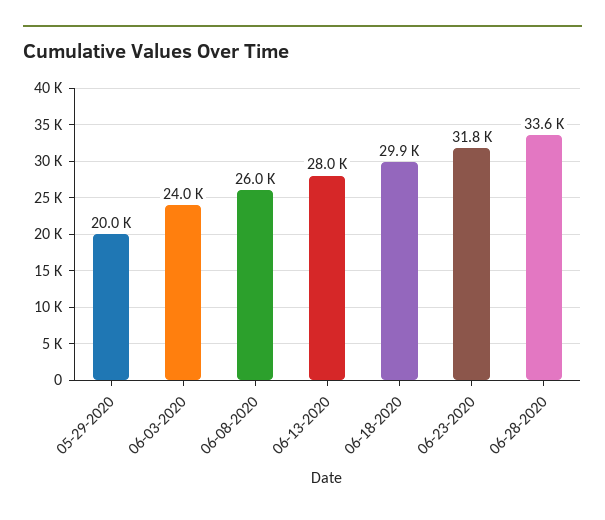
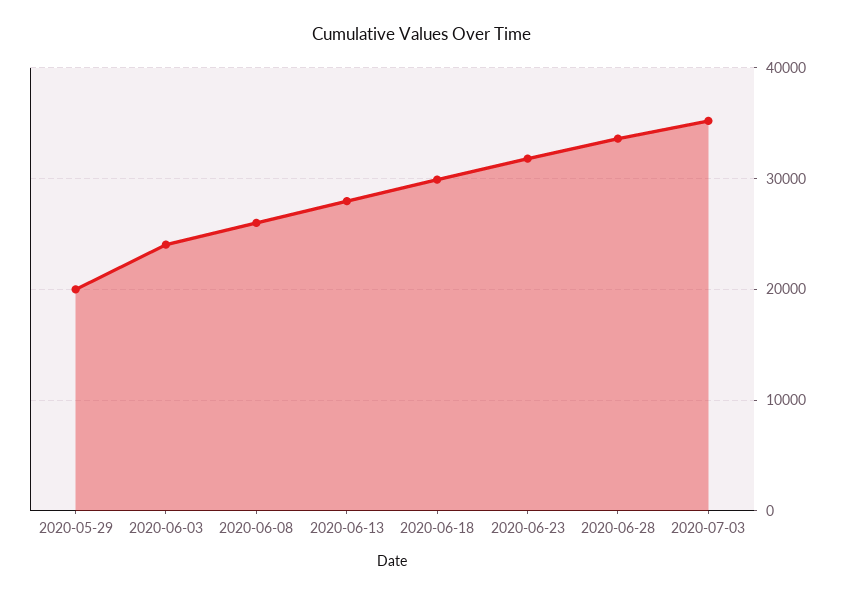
2020-07-03: none -> 35000

